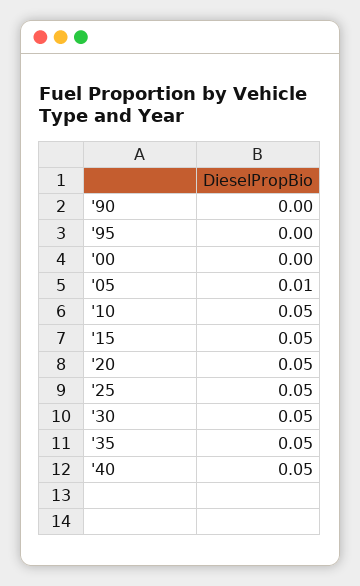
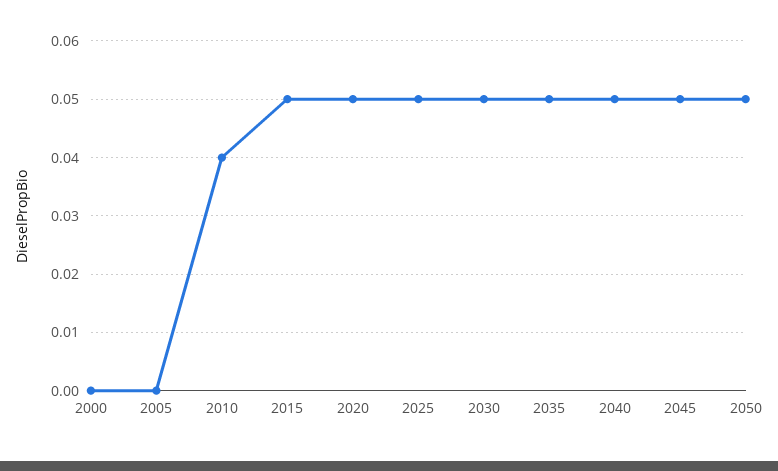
'90: 0 -> none
'95: 0 -> none
'05: 0.01 -> 0
'10: 0.05 -> 0.04
2045: none -> 0.05
2050: none -> 0.05

